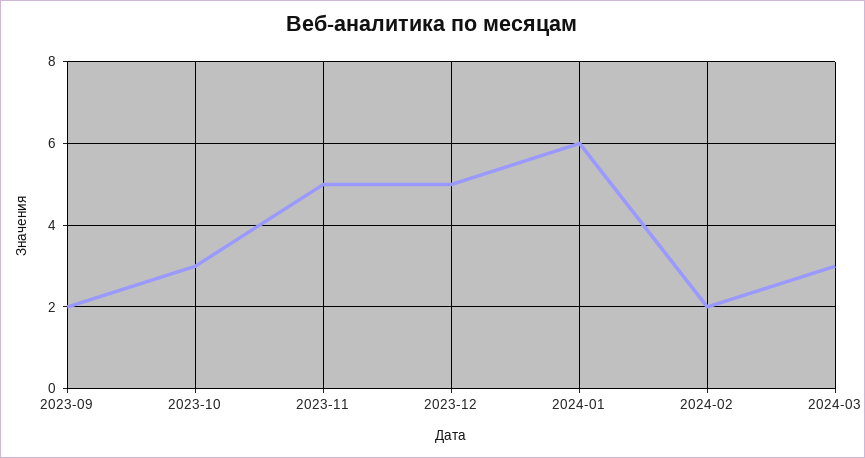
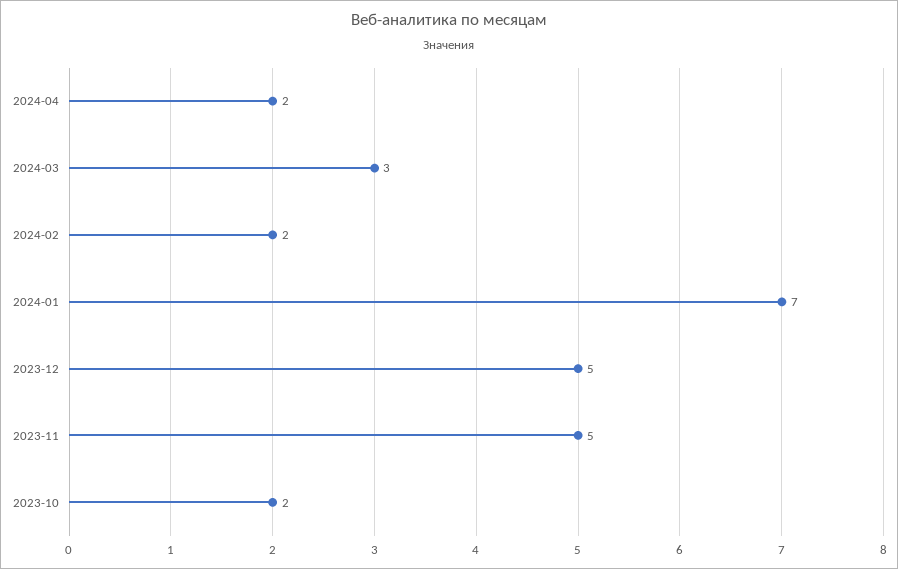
2023-09: 2 -> none
2023-10: 3 -> 2
2024-01: 6 -> 7
2024-04: none -> 2

